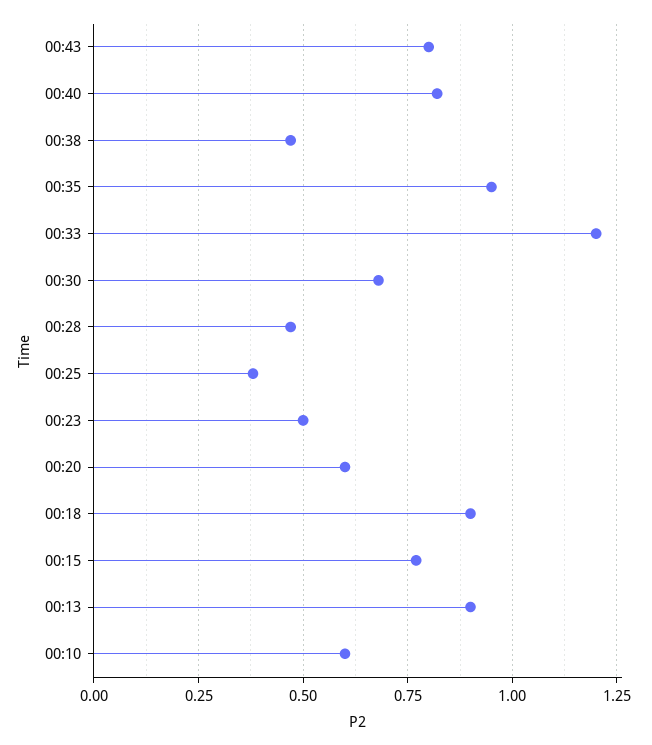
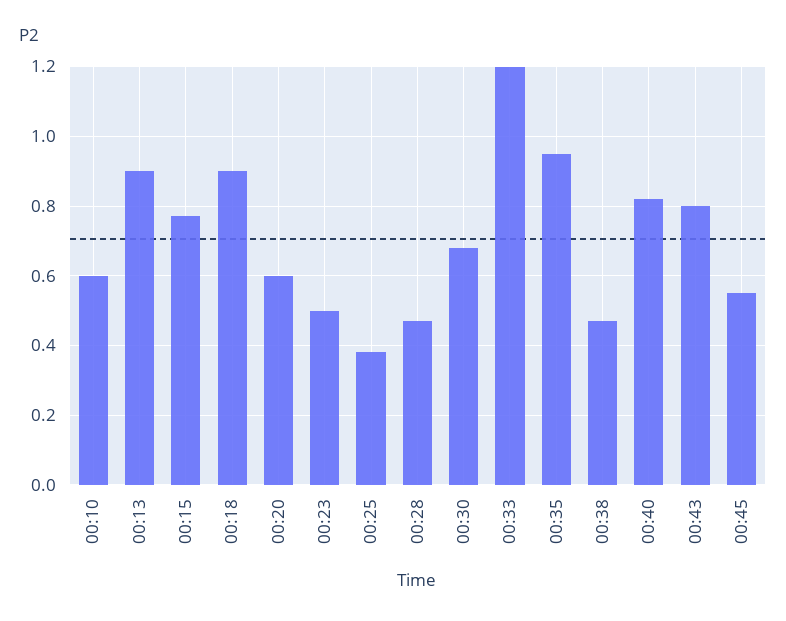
00:45: none -> 0.55

